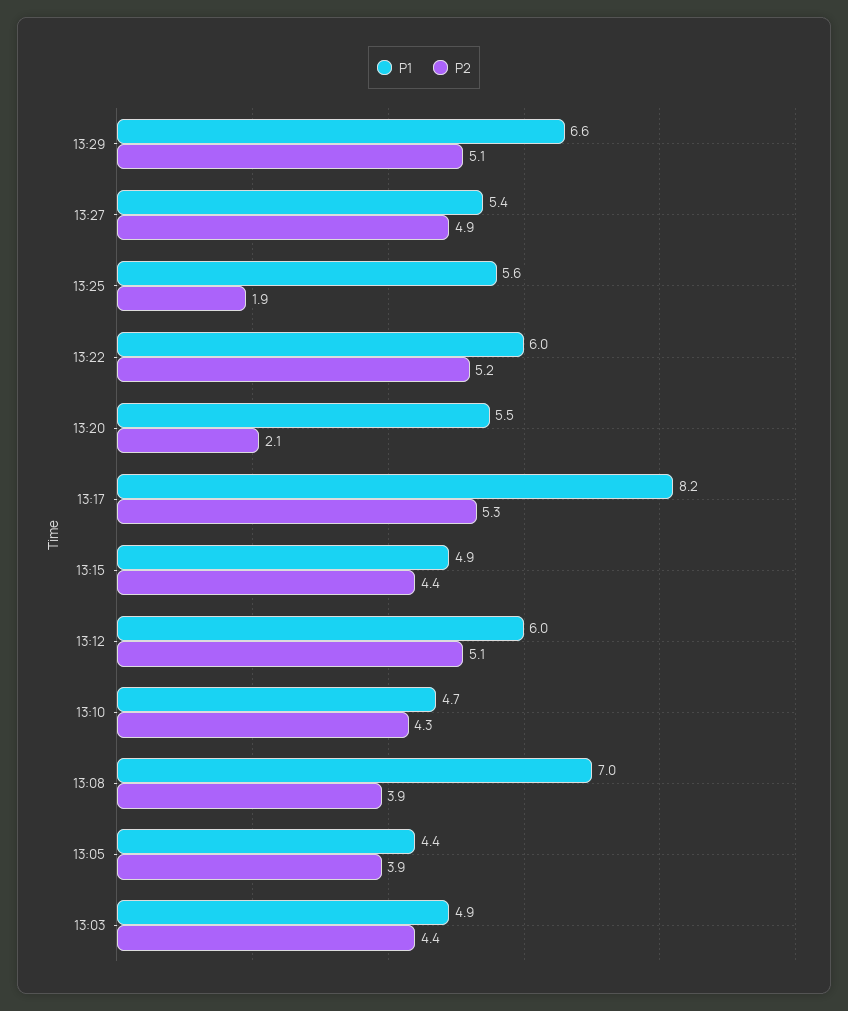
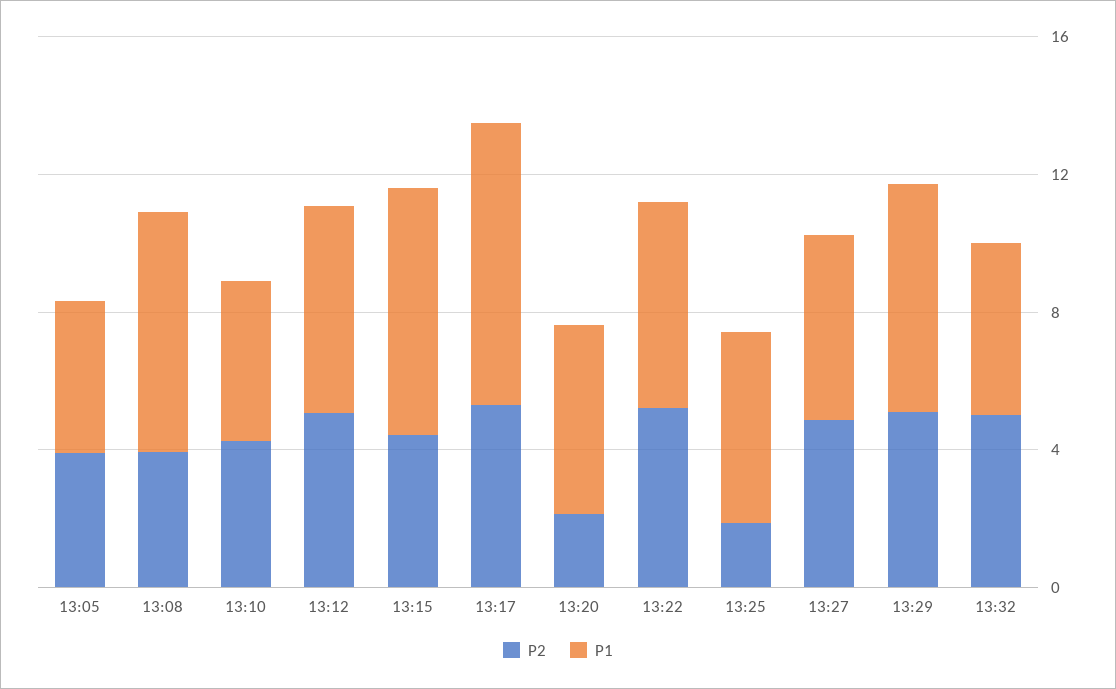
P1, 13:15: 4.9 -> 7
P1, 13:03: 4.9 -> none
P2, 13:03: 4.4 -> none
P2, 13:32: none -> 5
P1, 13:32: none -> 5

